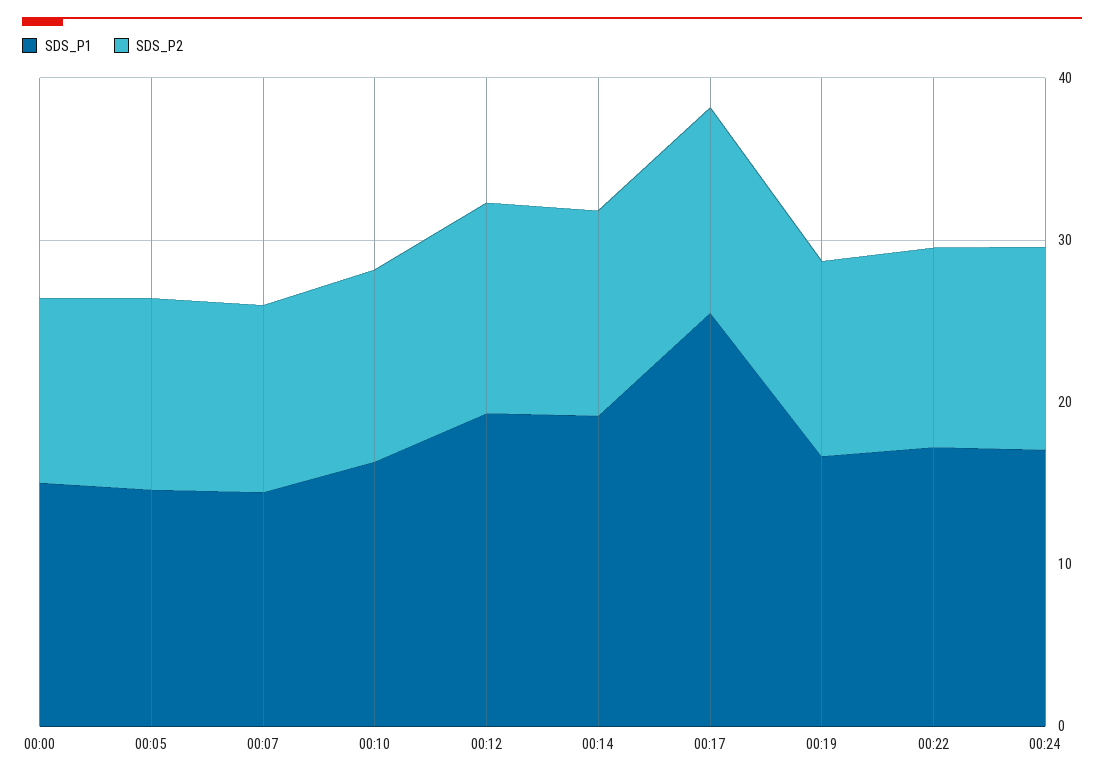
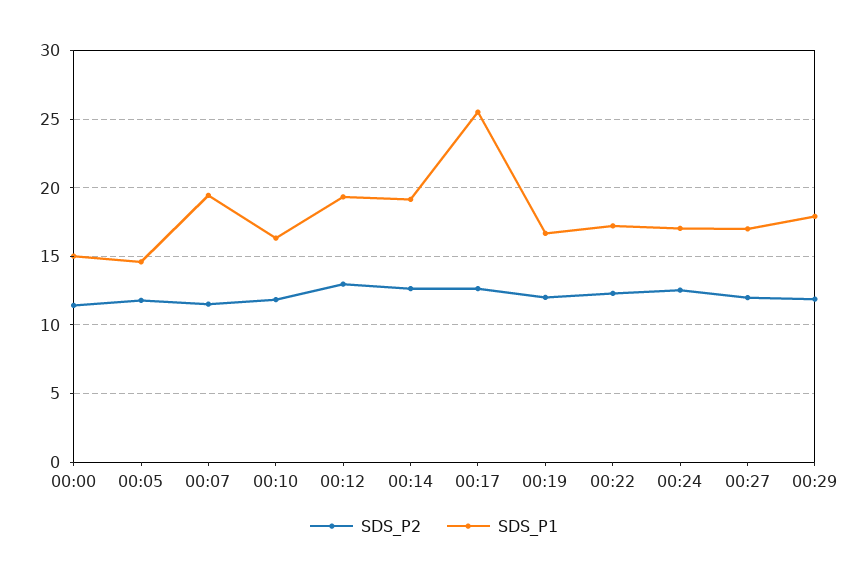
SDS_P1, 00:07: 14 -> 19.5
SDS_P2, 00:27: none -> 12
SDS_P1, 00:27: none -> 17
SDS_P2, 00:29: none -> 12
SDS_P1, 00:29: none -> 18

